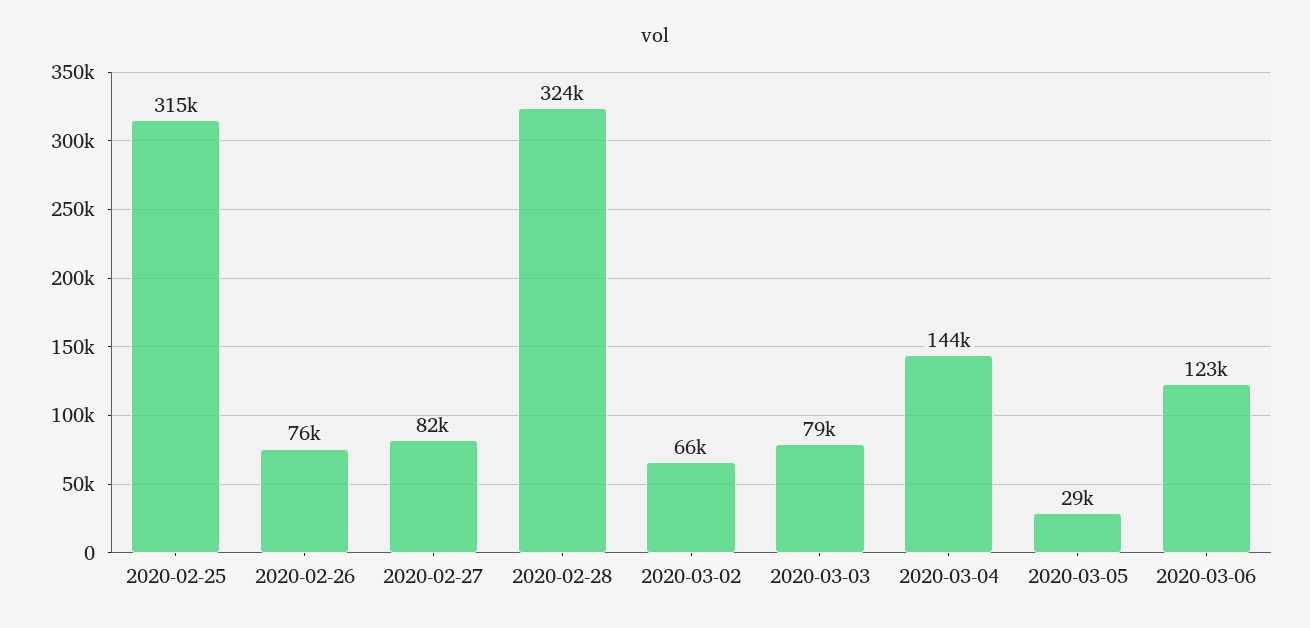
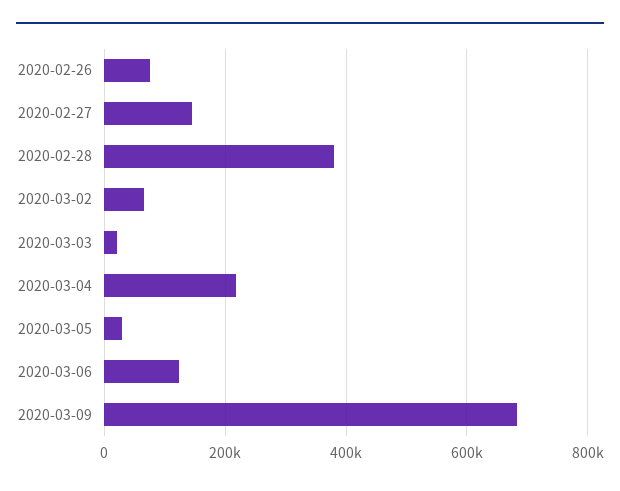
2020-02-25: 315000 -> none
2020-02-27: 82000 -> 140000
2020-02-28: 324000 -> 380000
2020-03-03: 79000 -> 20000
2020-03-04: 144000 -> 220000
2020-03-09: none -> 680000

